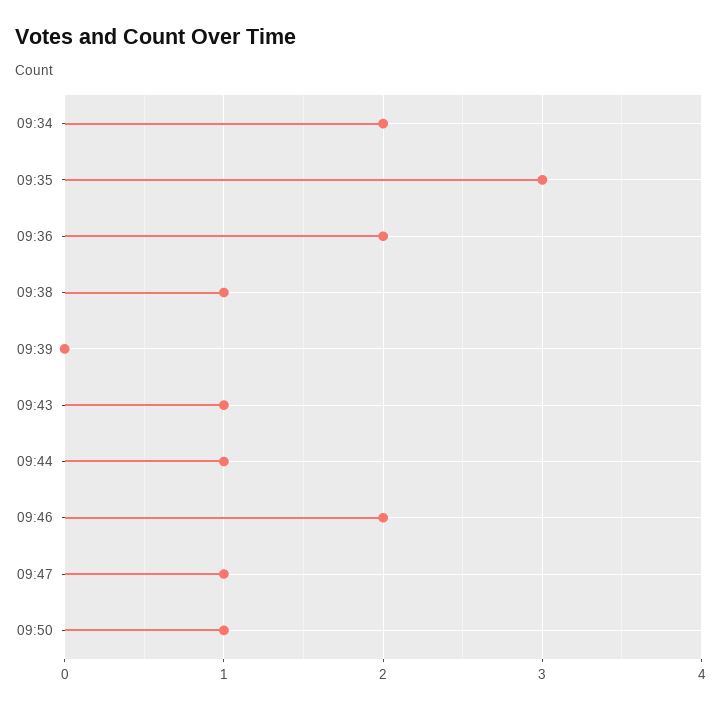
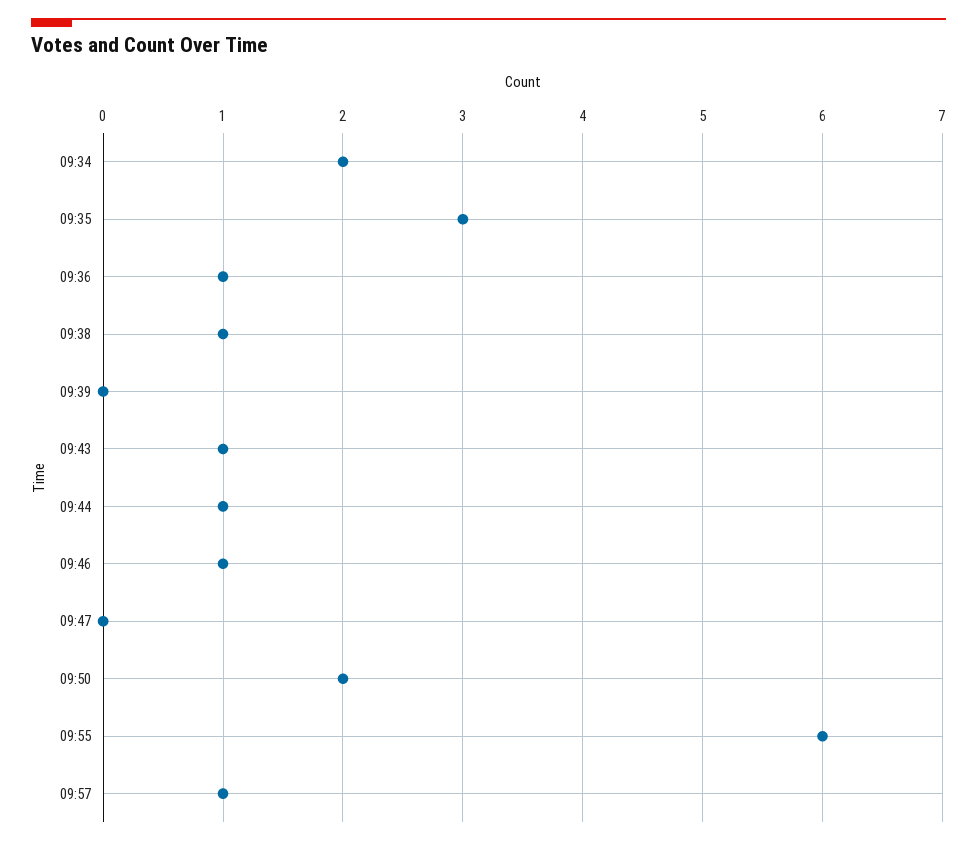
09:36: 2 -> 1
09:46: 2 -> 1
09:47: 1 -> 0
09:50: 1 -> 2
09:55: none -> 6
09:57: none -> 1

